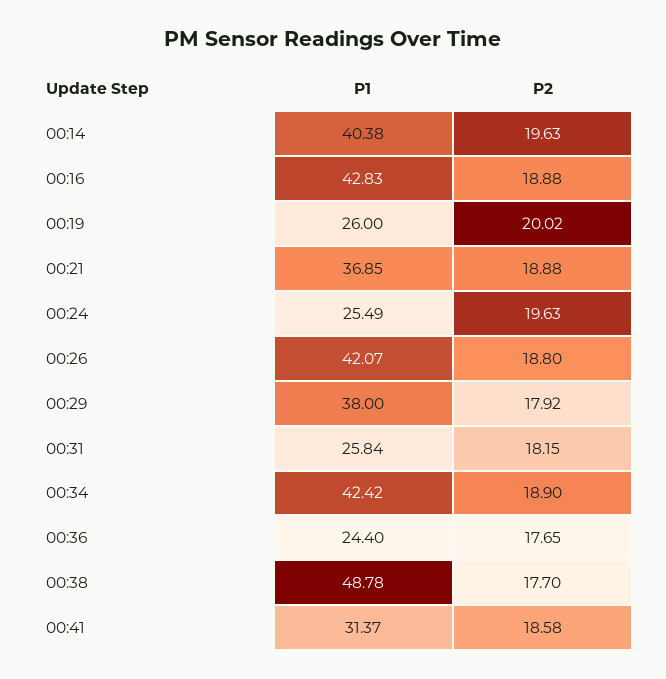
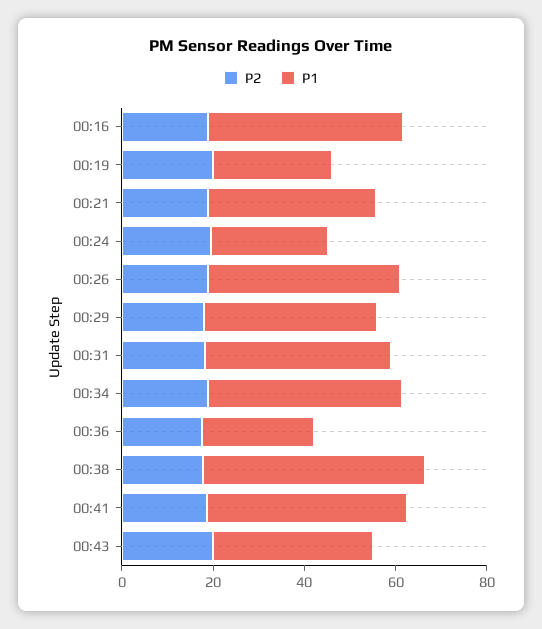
P1, 00:14: 40.38 -> none
P2, 00:14: 19.63 -> none
P1, 00:31: 25.84 -> 40
P1, 00:41: 31.37 -> 45
P2, 00:43: none -> 20
P1, 00:43: none -> 35

